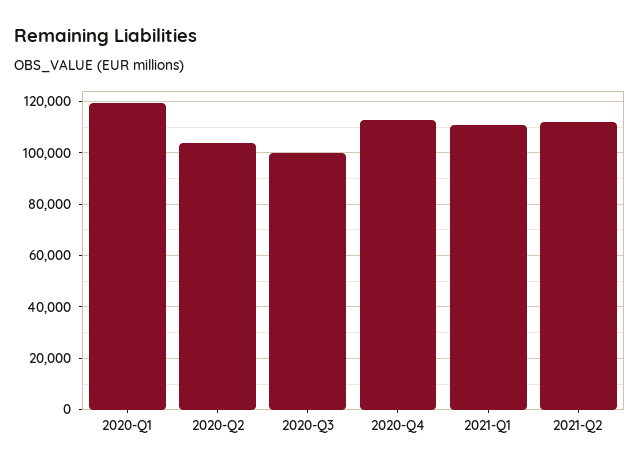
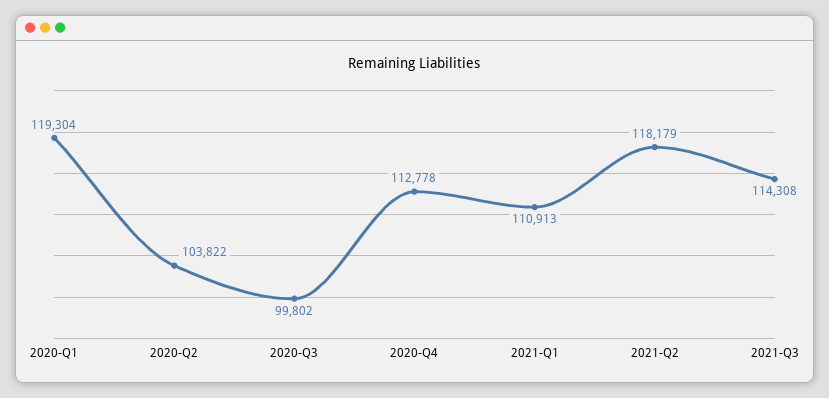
2021-Q2: 112500 -> 118179
2021-Q3: none -> 114308

